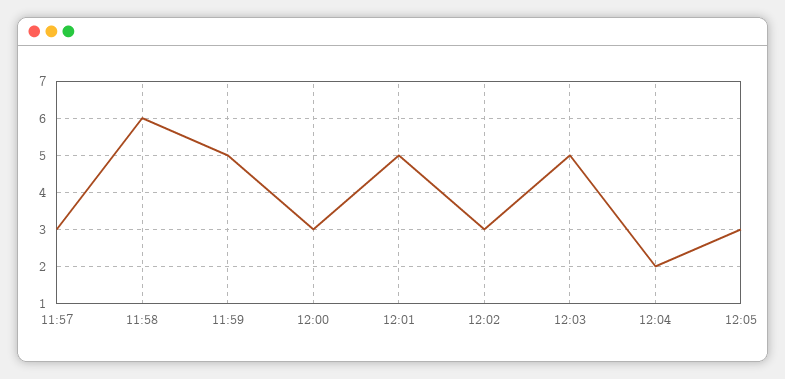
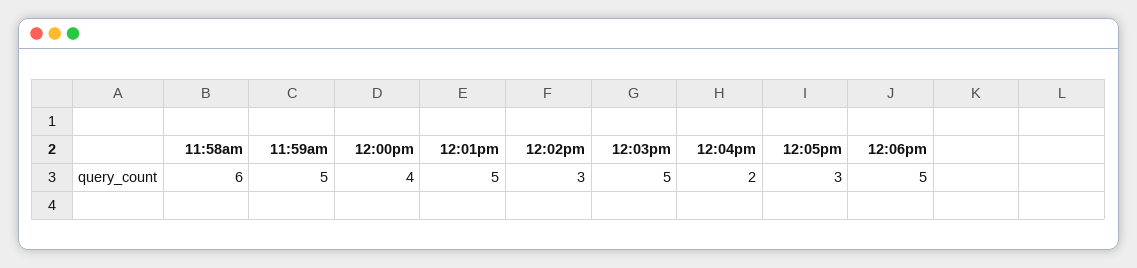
11:57: 3 -> none
12:00: 3 -> 4
12:06pm: none -> 5

